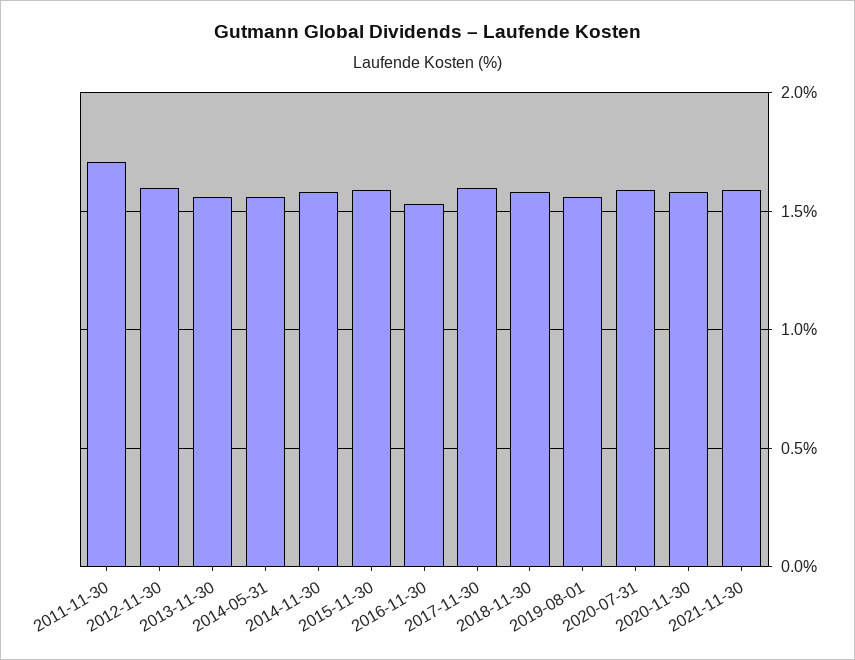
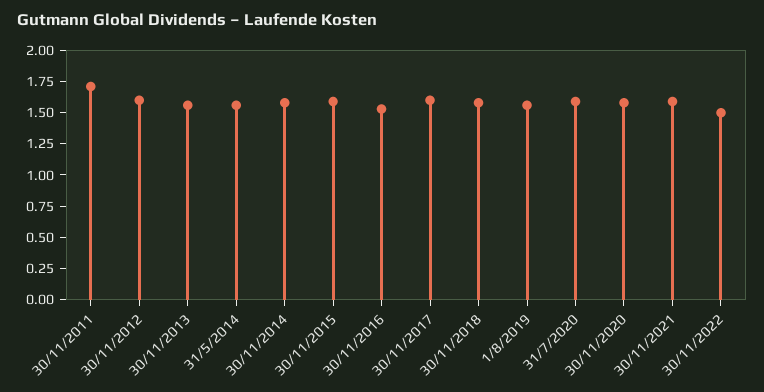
30/11/2022: none -> 1.5

